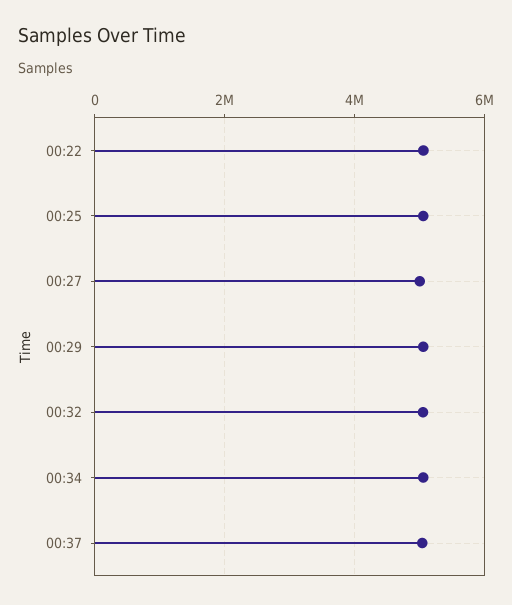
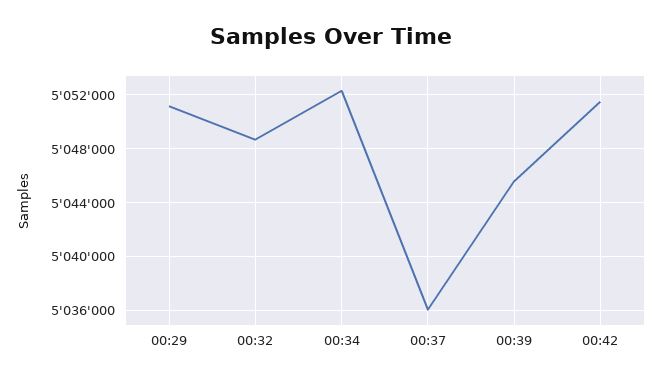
00:22: 5000000 -> none
00:25: 5000000 -> none
00:27: 5000000 -> none
00:39: none -> 5045500
00:42: none -> 5051500

